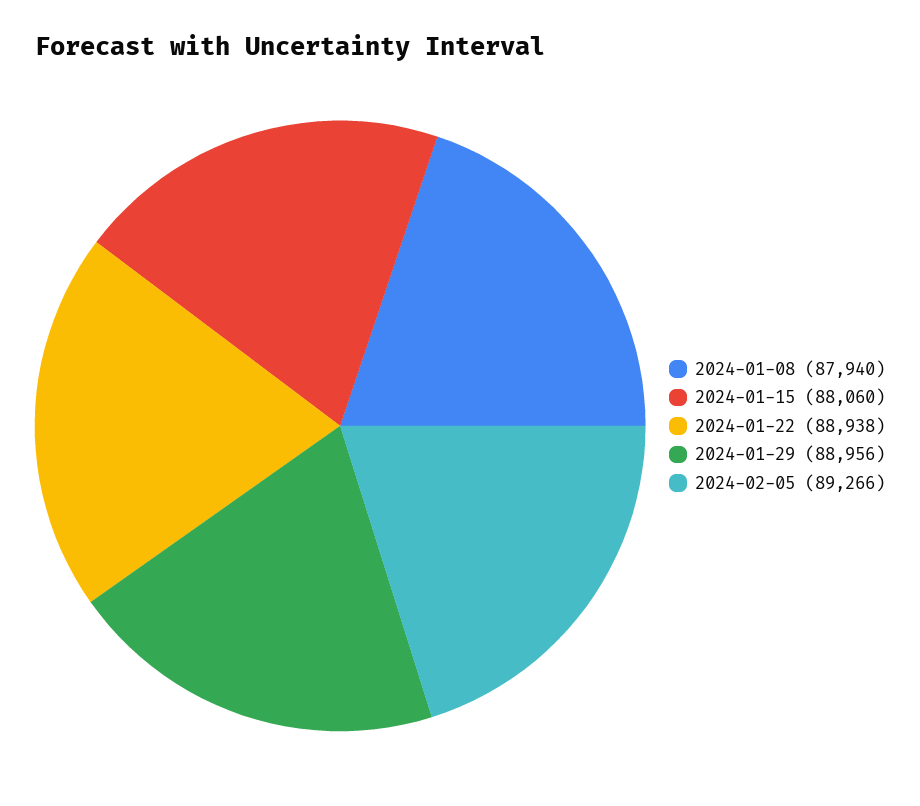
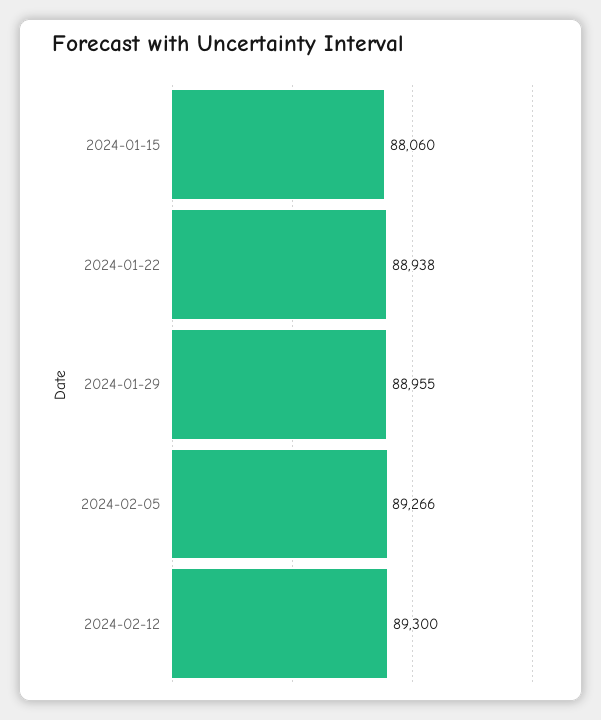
2024-01-08: 87940 -> none
2024-01-29: 88956 -> 88955
2024-02-12: none -> 89300

